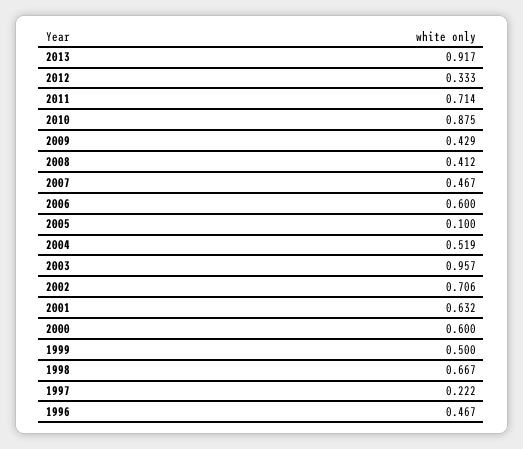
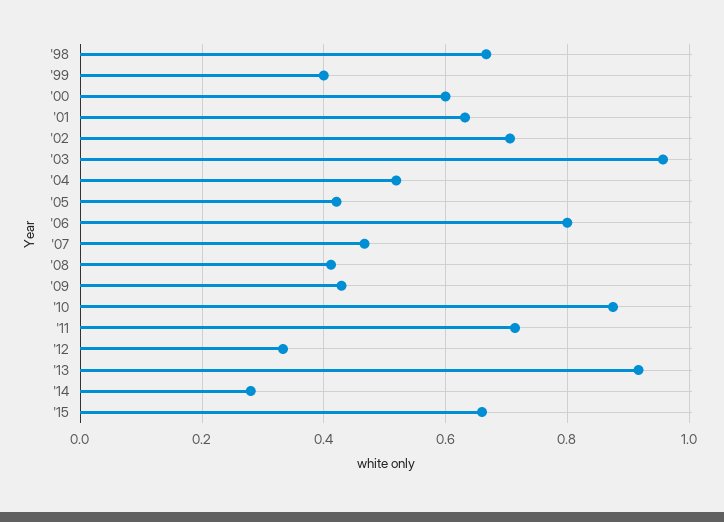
2006: 0.6 -> 0.8
2005: 0.1 -> 0.42
1999: 0.5 -> 0.4
1997: 0.222 -> none
1996: 0.467 -> none
'14: none -> 0.28
'15: none -> 0.66

